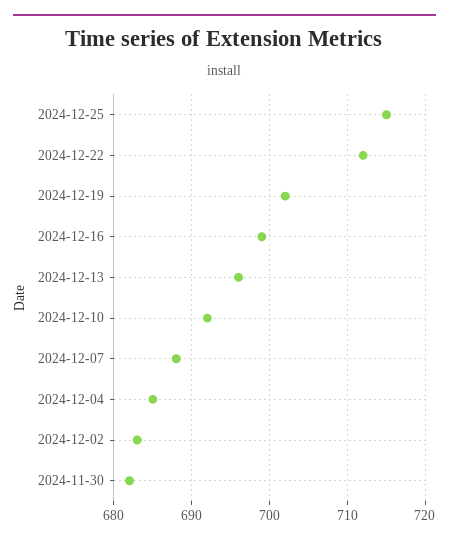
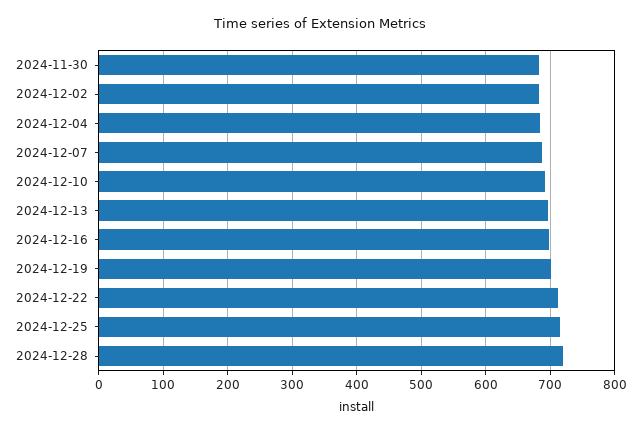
2024-12-28: none -> 720

